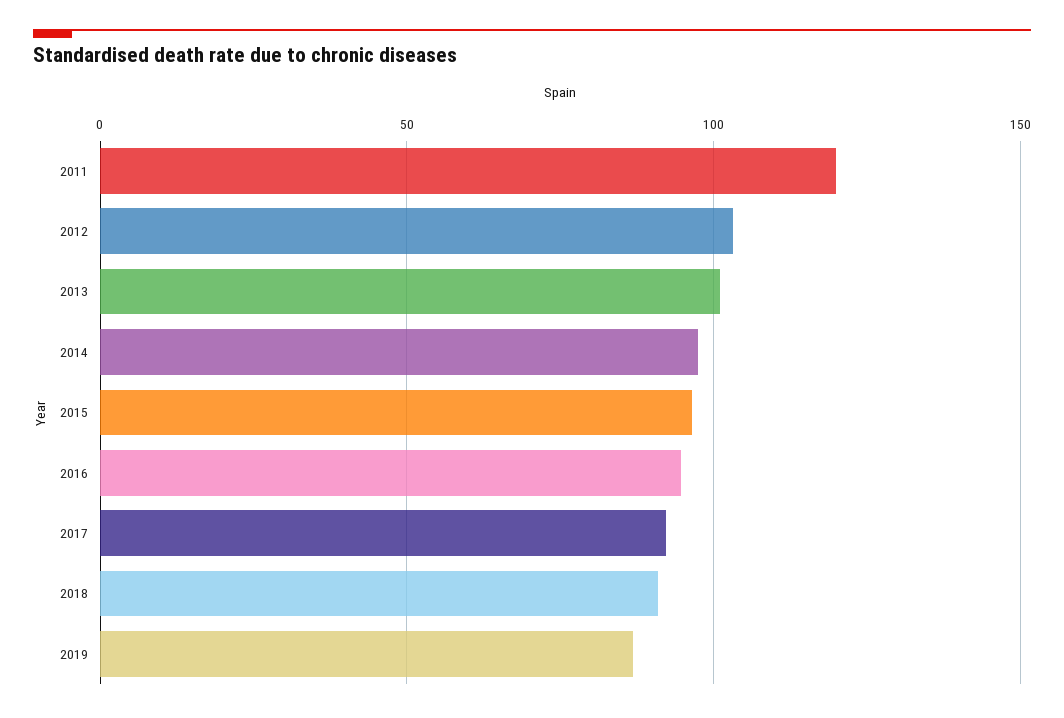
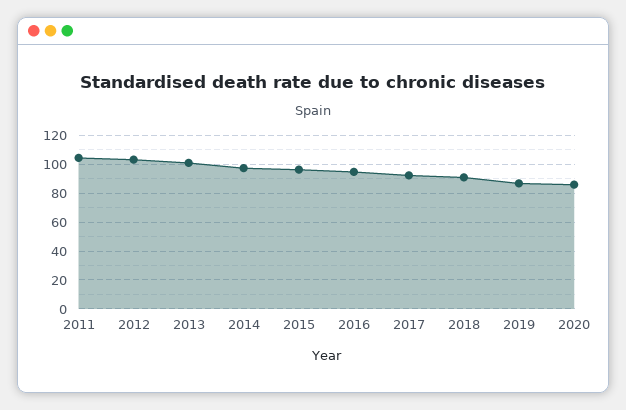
2011: 120 -> 105
2020: none -> 85

